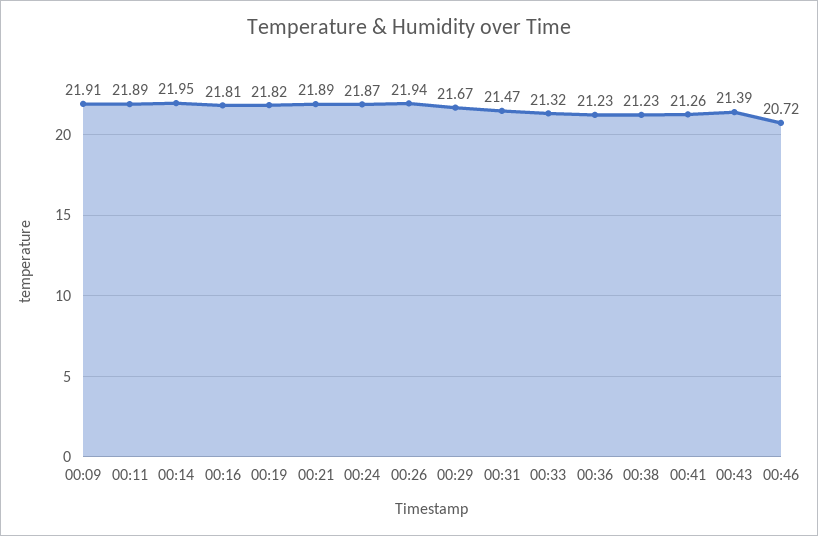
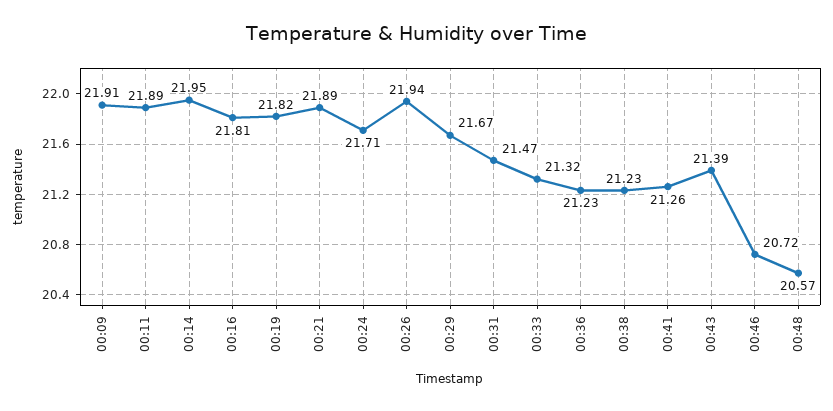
00:24: 21.87 -> 21.71
00:48: none -> 20.57

